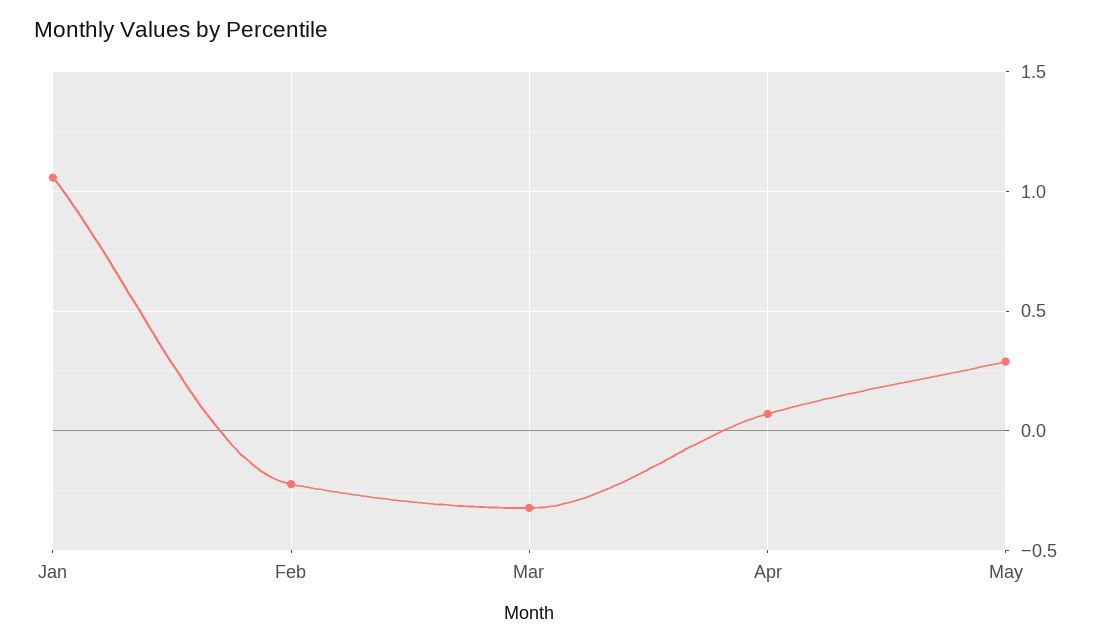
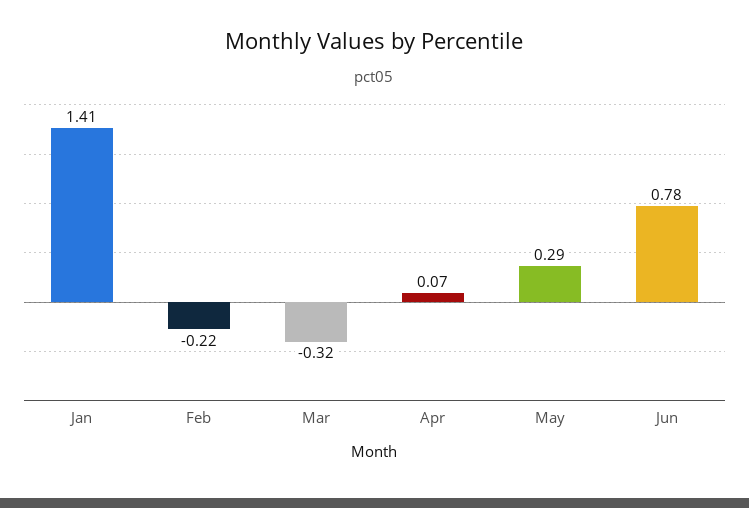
Jan: 1.05 -> 1.41
Jun: none -> 0.78

